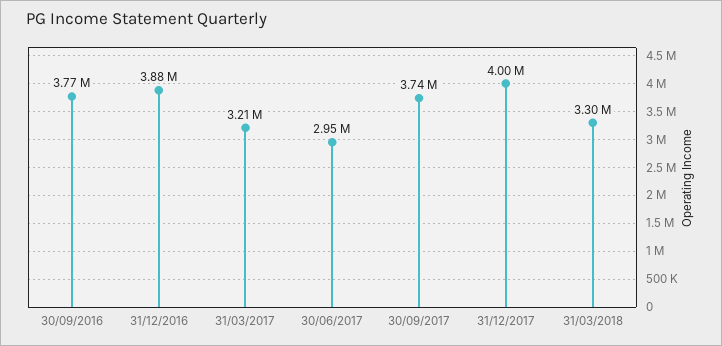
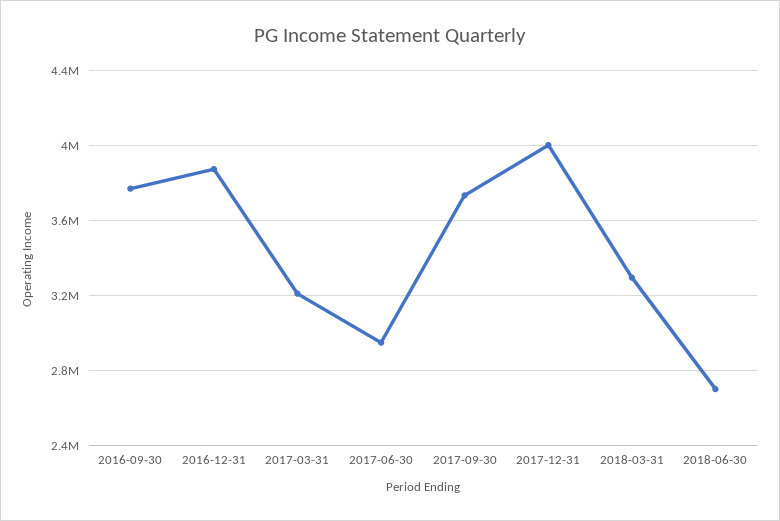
2018-06-30: none -> 2700000

